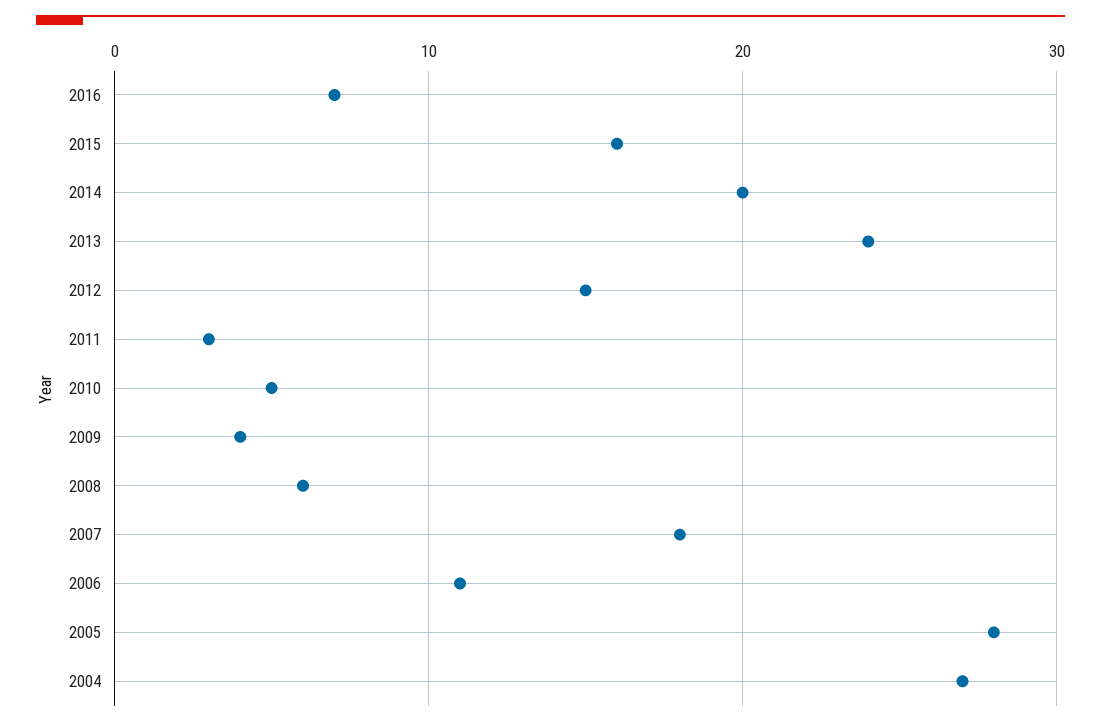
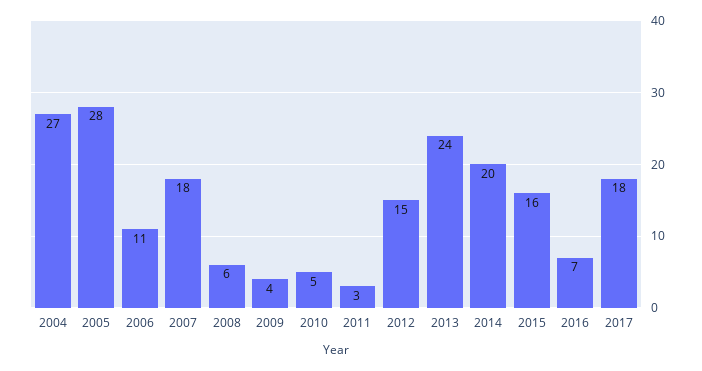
2017: none -> 18

